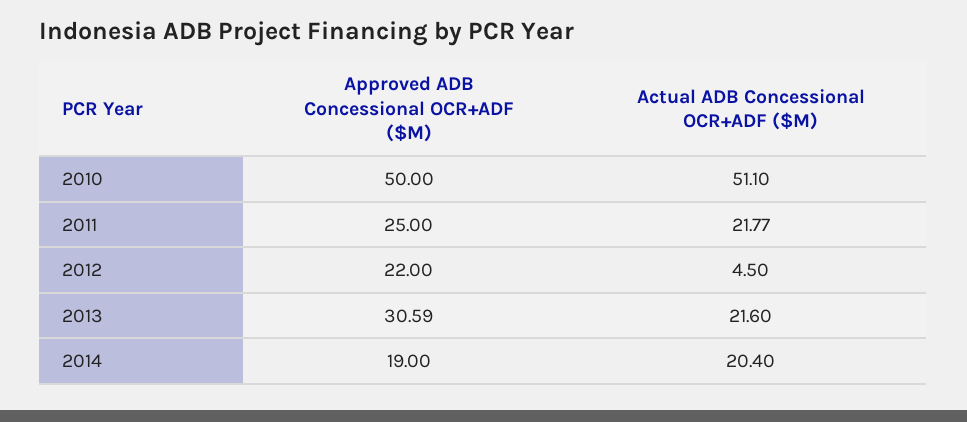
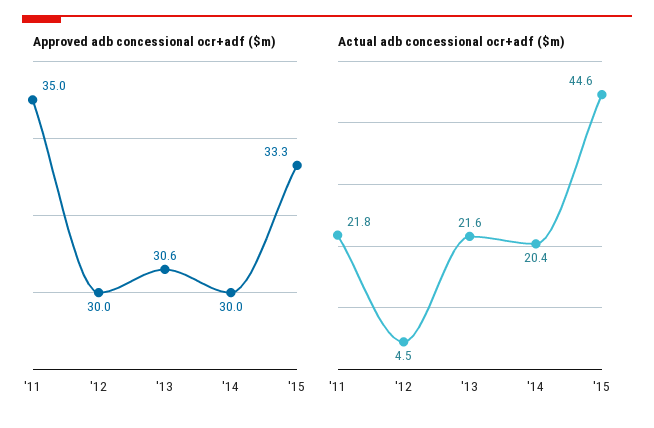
Approved ADB Concessional OCR+ADF ($M), 2010: 50 -> none
Actual ADB Concessional OCR+ADF ($M), 2010: 51.1 -> none
Approved ADB Concessional OCR+ADF ($M), 2011: 25 -> 35
Approved ADB Concessional OCR+ADF ($M), 2012: 22 -> 30
Approved ADB Concessional OCR+ADF ($M), 2014: 19 -> 30
Approved ADB Concessional OCR+ADF ($M), '15: none -> 33.3
Actual ADB Concessional OCR+ADF ($M), '15: none -> 44.6

